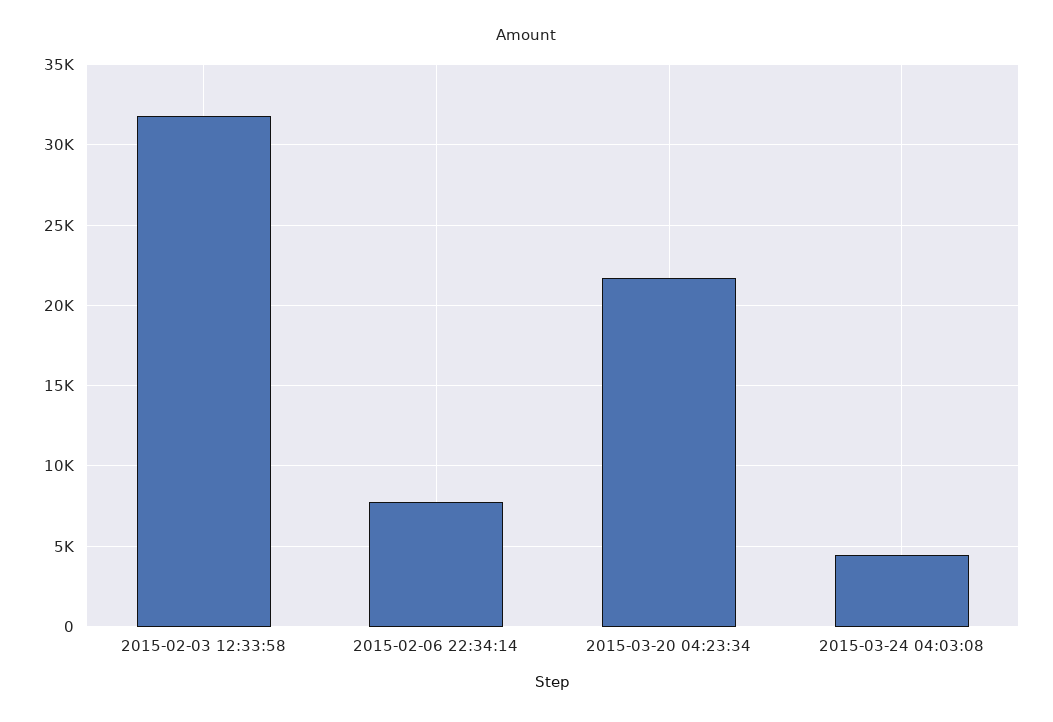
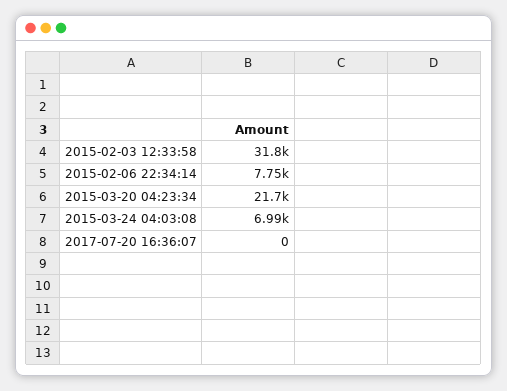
2015-03-24 04:03:08: 4500 -> 6990
2017-07-20 16:36:07: none -> 0

